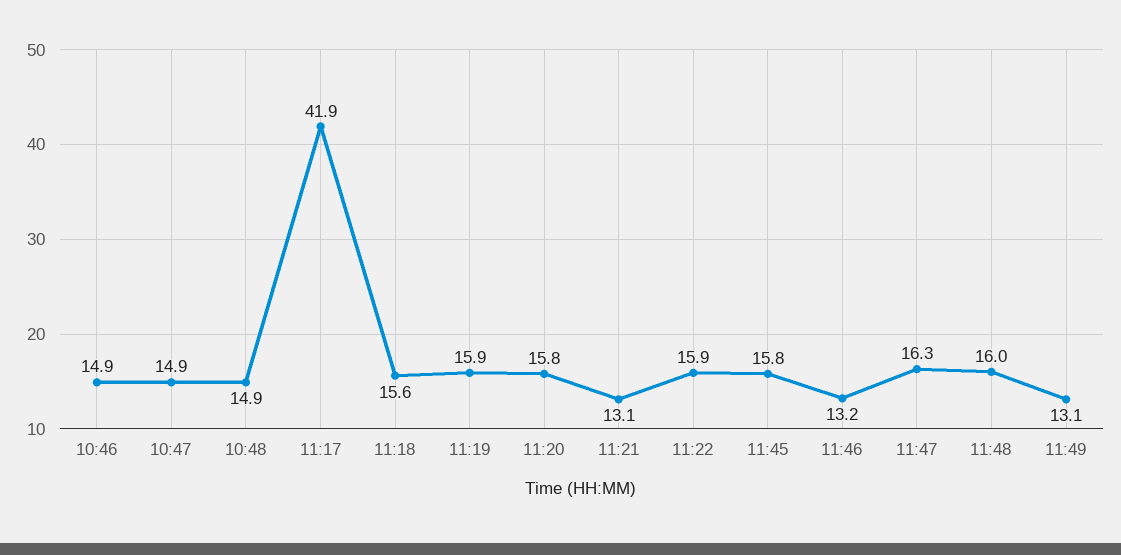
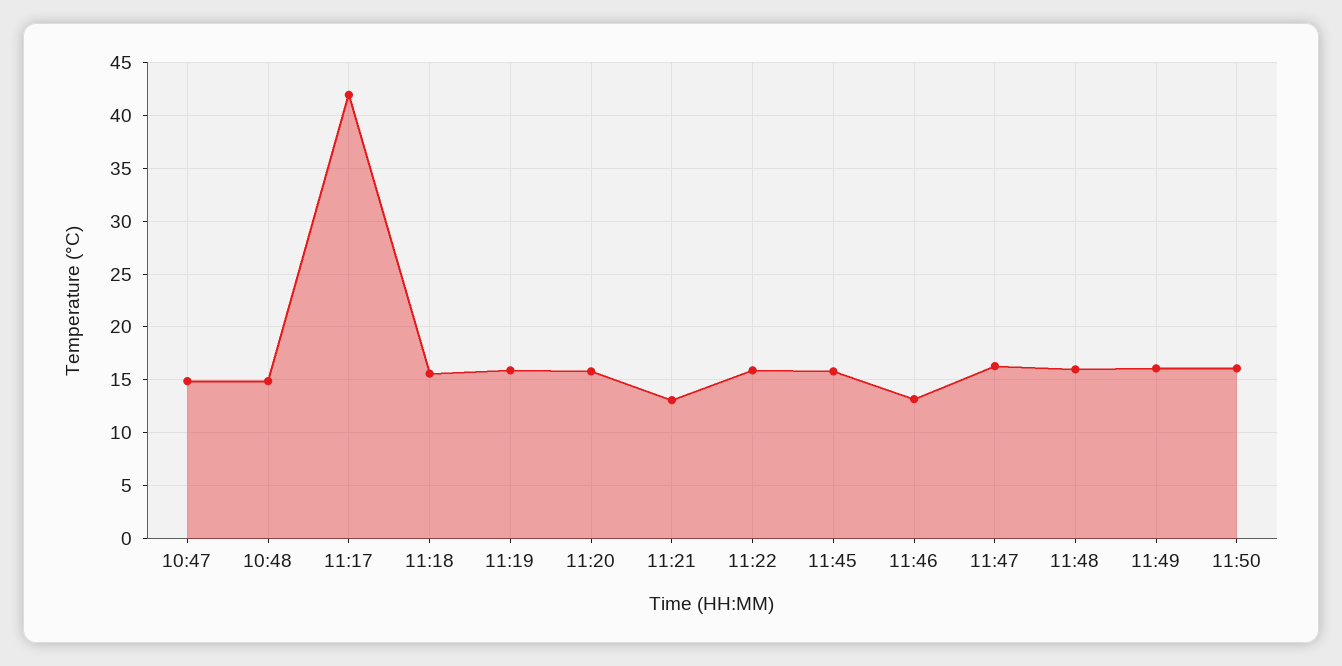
10:46: 14.9 -> none
11:49: 13.1 -> 16
11:50: none -> 16

